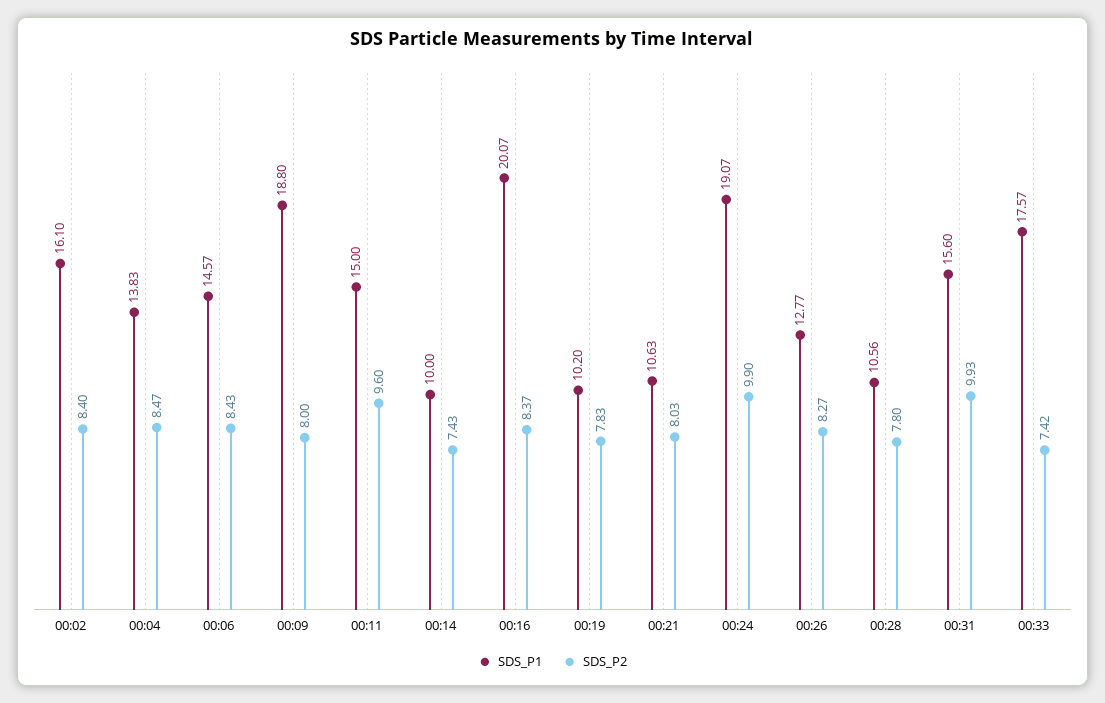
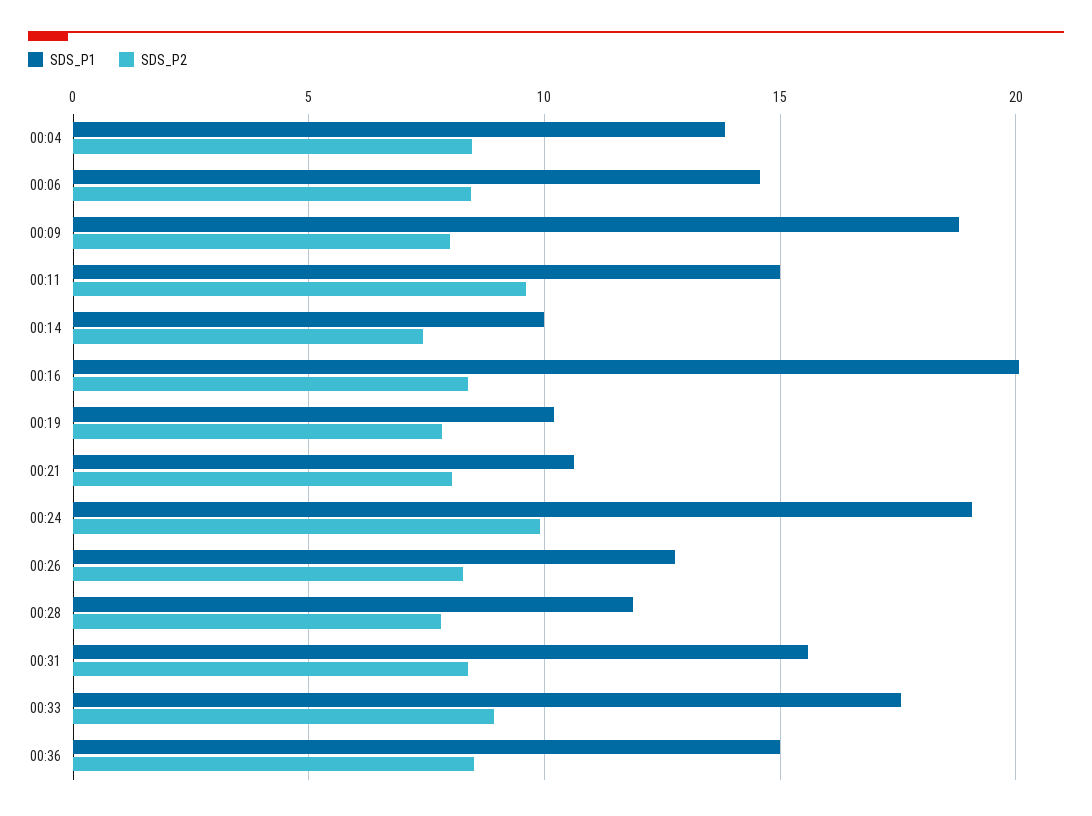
SDS_P1, 00:02: 16.1 -> none
SDS_P2, 00:02: 8.4 -> none
SDS_P1, 00:28: 10.56 -> 12
SDS_P2, 00:31: 9.93 -> 8.5
SDS_P2, 00:33: 7.42 -> 9
SDS_P1, 00:36: none -> 15
SDS_P2, 00:36: none -> 8.5

